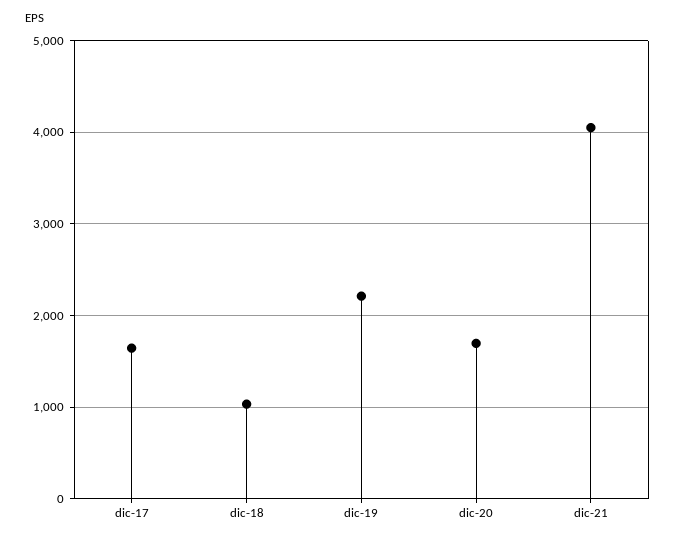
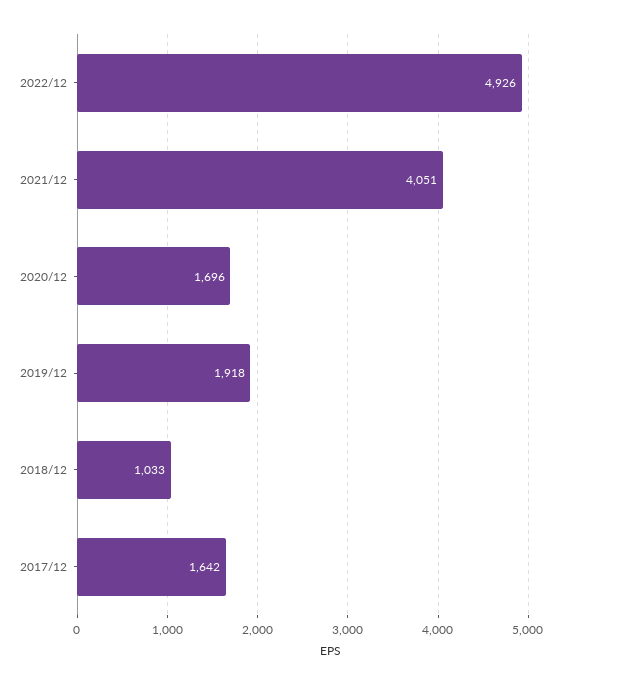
dic-19: 2200 -> 1918
2022/12: none -> 4926

